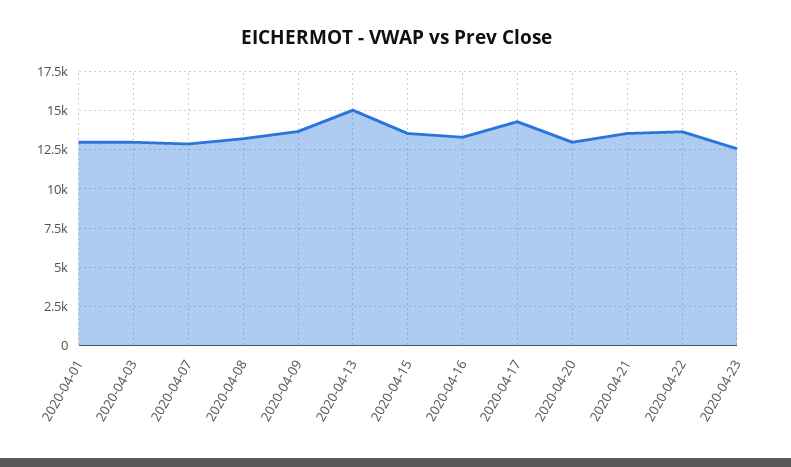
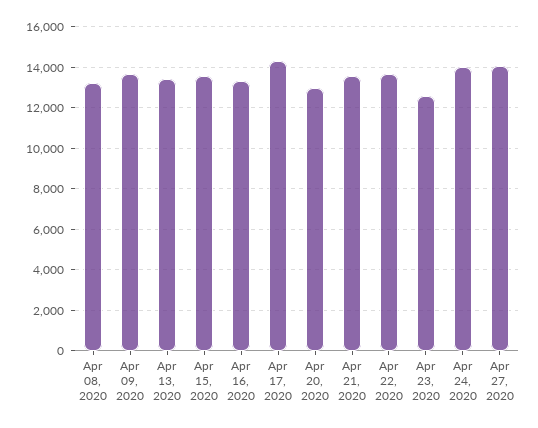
2020-04-01: 13000 -> none
2020-04-03: 13000 -> none
2020-04-07: 13000 -> none
2020-04-13: 15000 -> 13500
Apr 24, 2020: none -> 14000
Apr 27, 2020: none -> 14000

